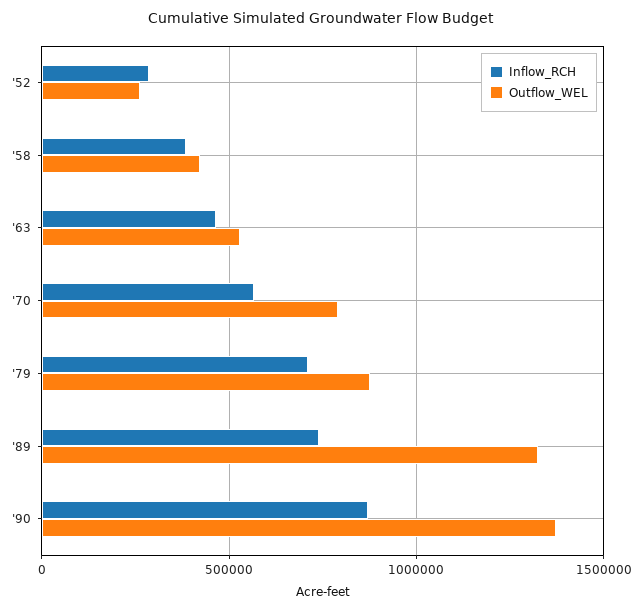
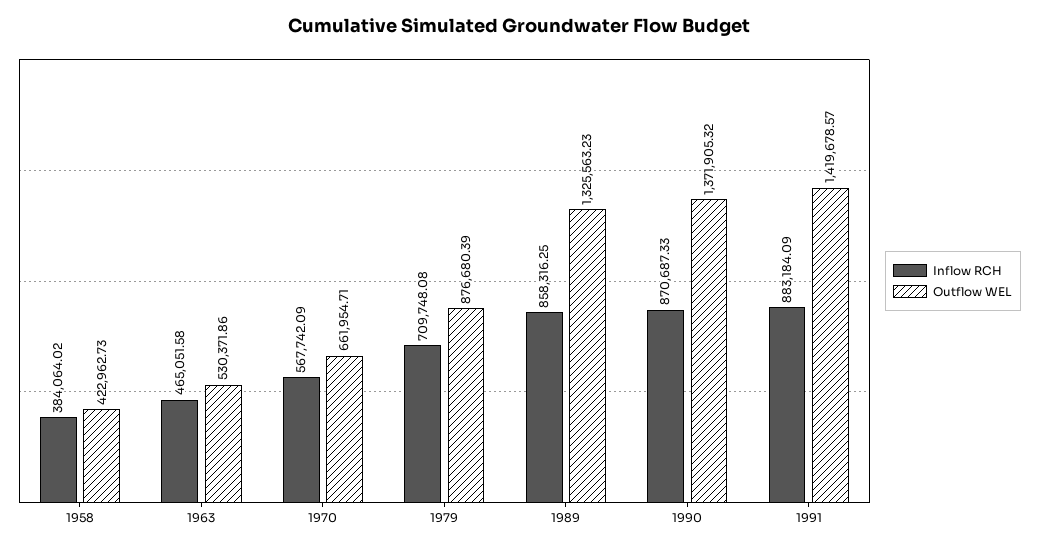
Inflow_RCH, '52: 300000 -> none
Outflow_WEL, '52: 250000 -> none
Outflow_WEL, '70: 800000 -> 661954.71
Inflow_RCH, '89: 750000 -> 858316.25
Inflow_RCH, 1991: none -> 883184.09
Outflow_WEL, 1991: none -> 1419678.57

